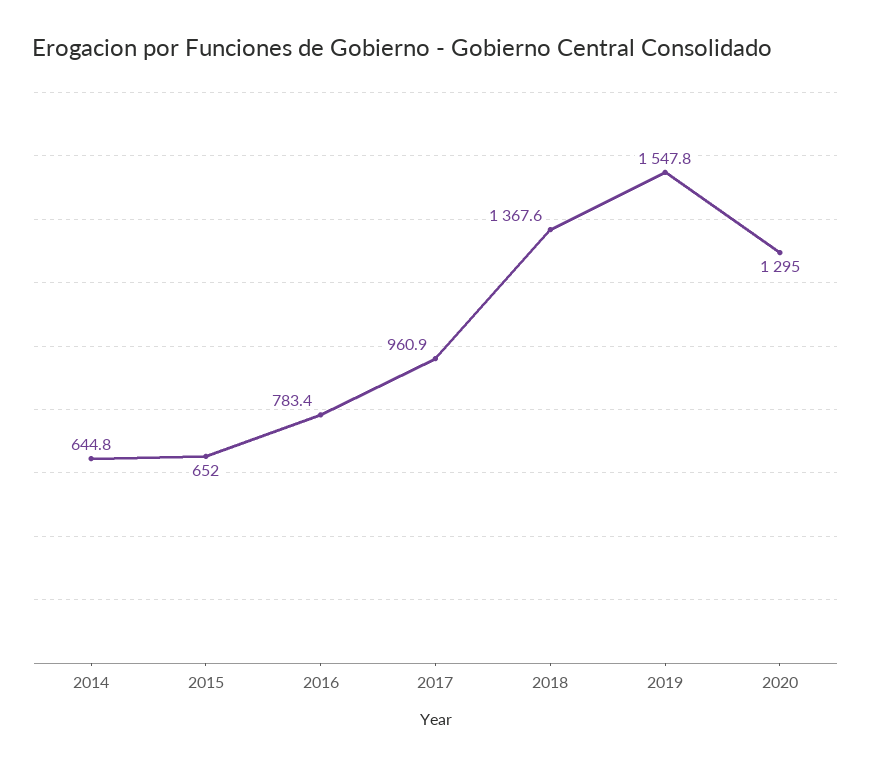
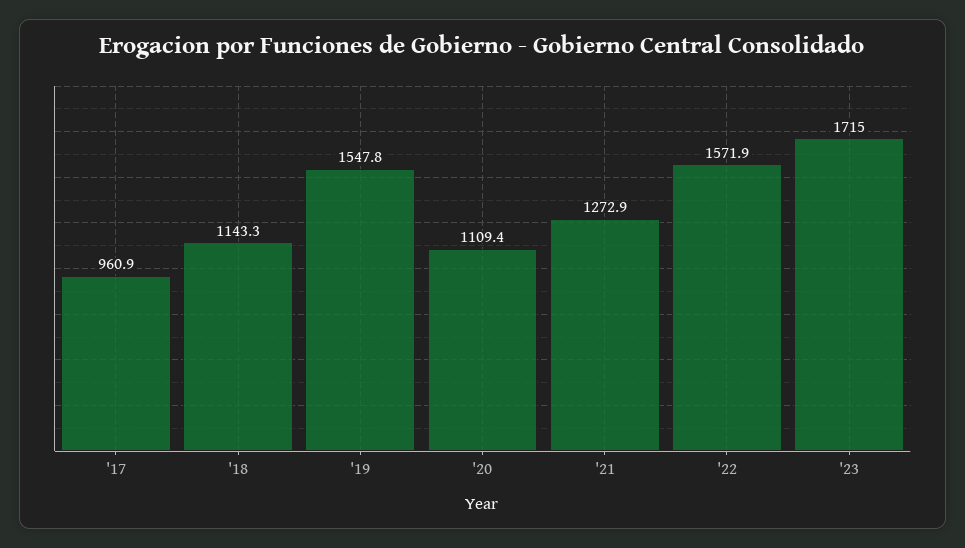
2014: 644.8 -> none
2015: 652 -> none
2016: 783.4 -> none
2018: 1367.6 -> 1143.3
2020: 1295 -> 1109.4
'21: none -> 1272.9
'22: none -> 1571.9
'23: none -> 1715

